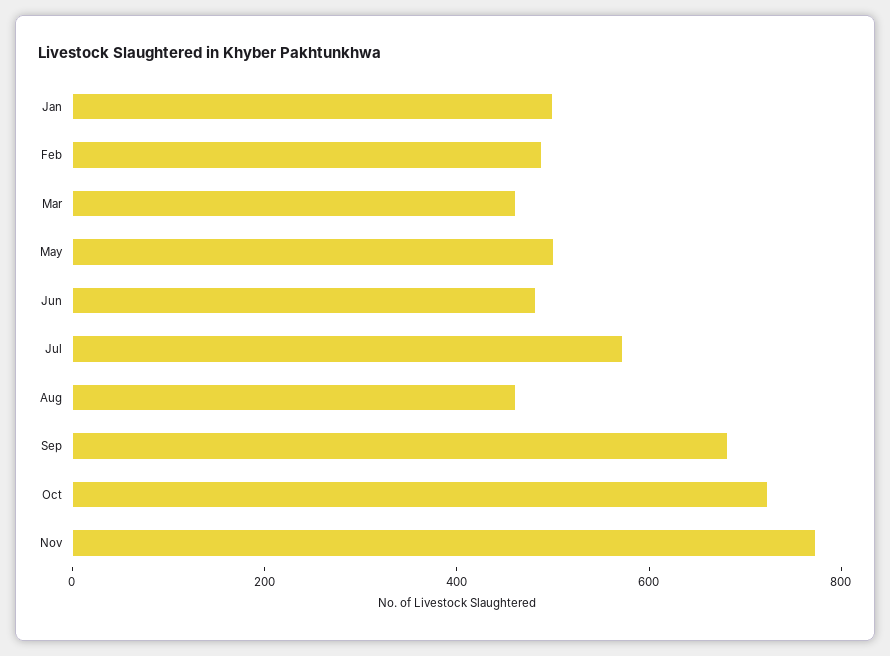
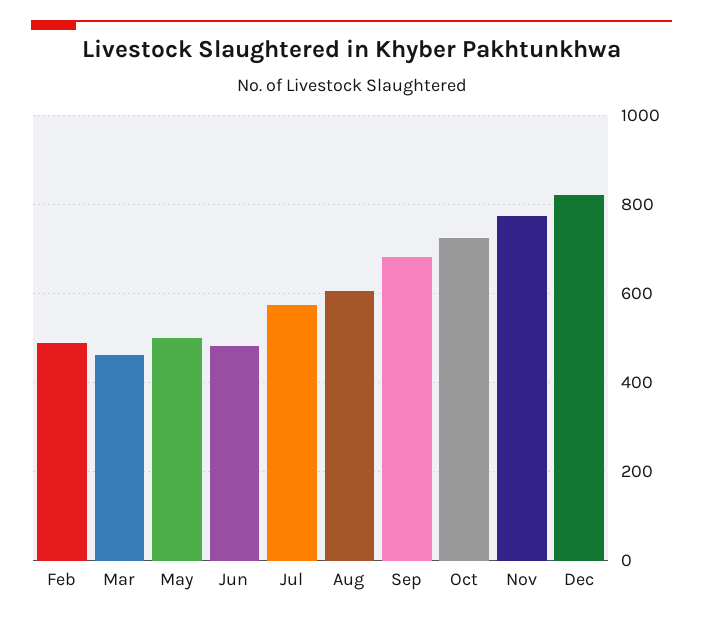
Jan: 500 -> none
Aug: 450 -> 600
Dec: none -> 820

